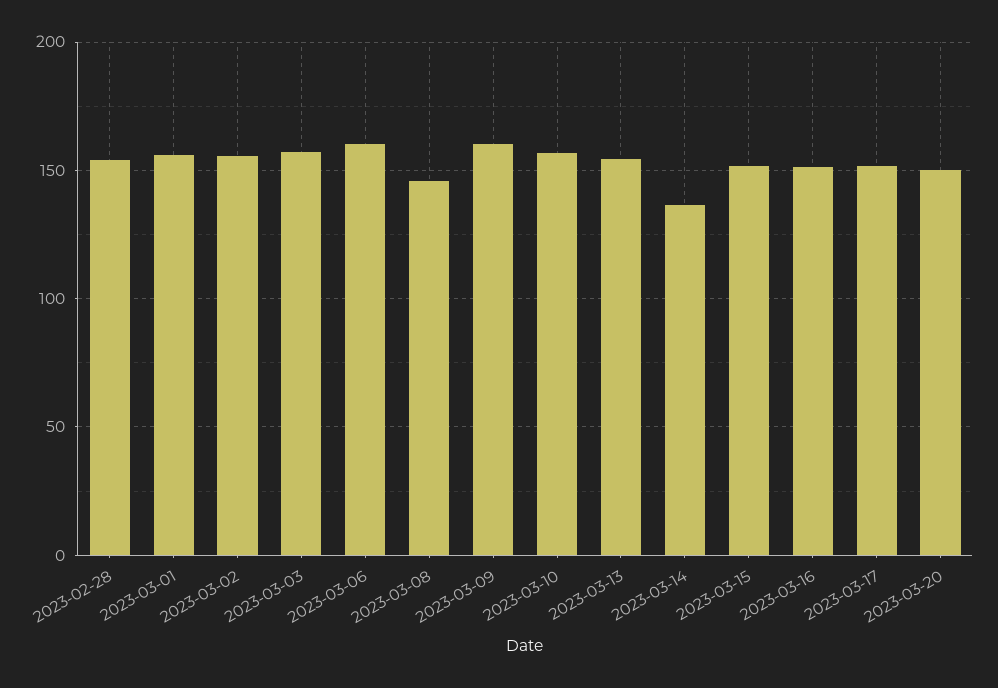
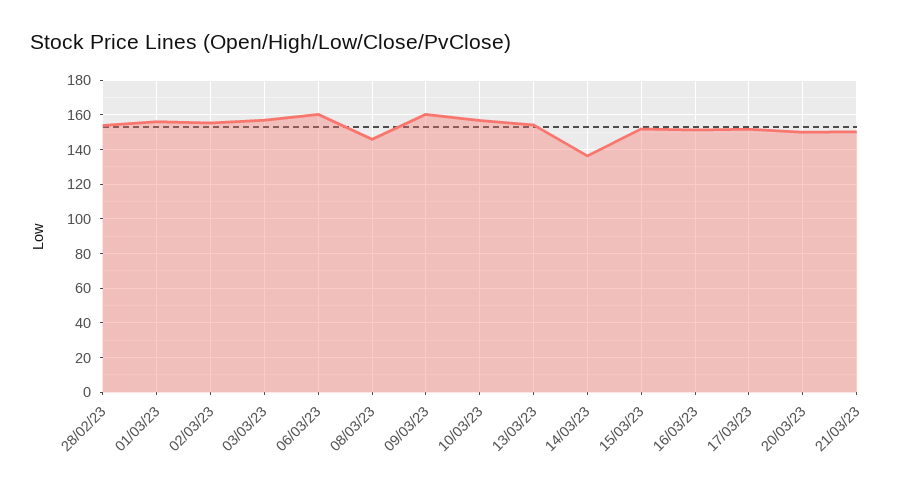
21/03/23: none -> 150

